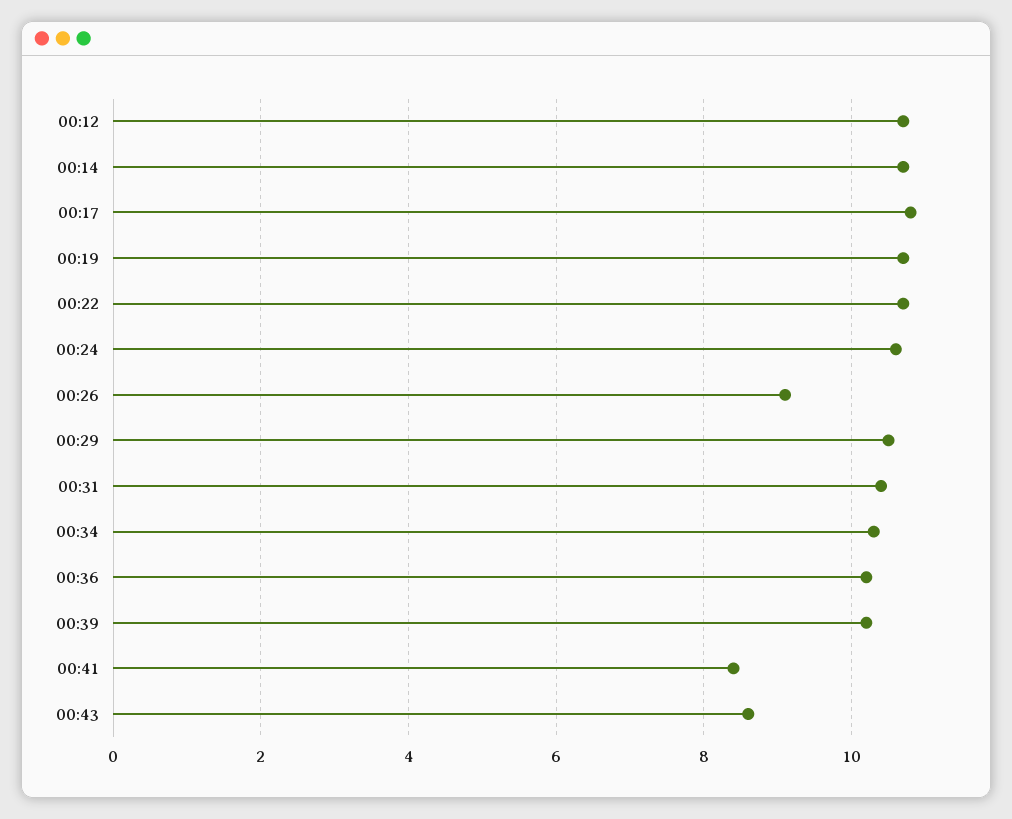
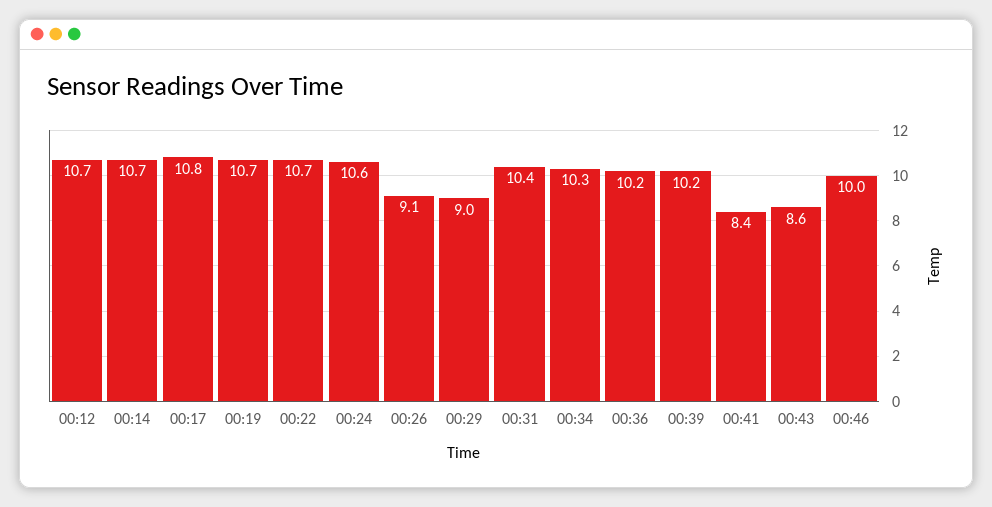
00:29: 10.5 -> 9
00:46: none -> 10

